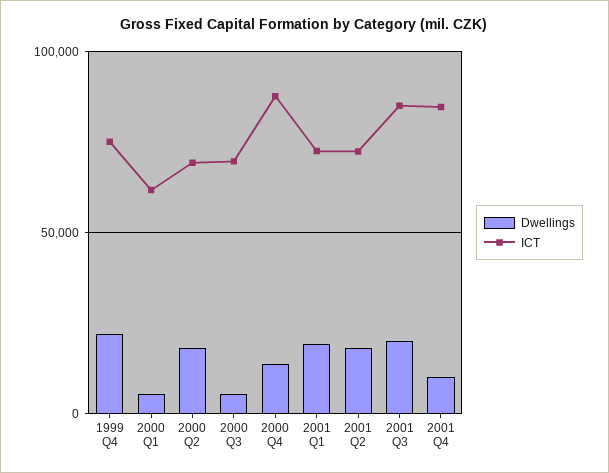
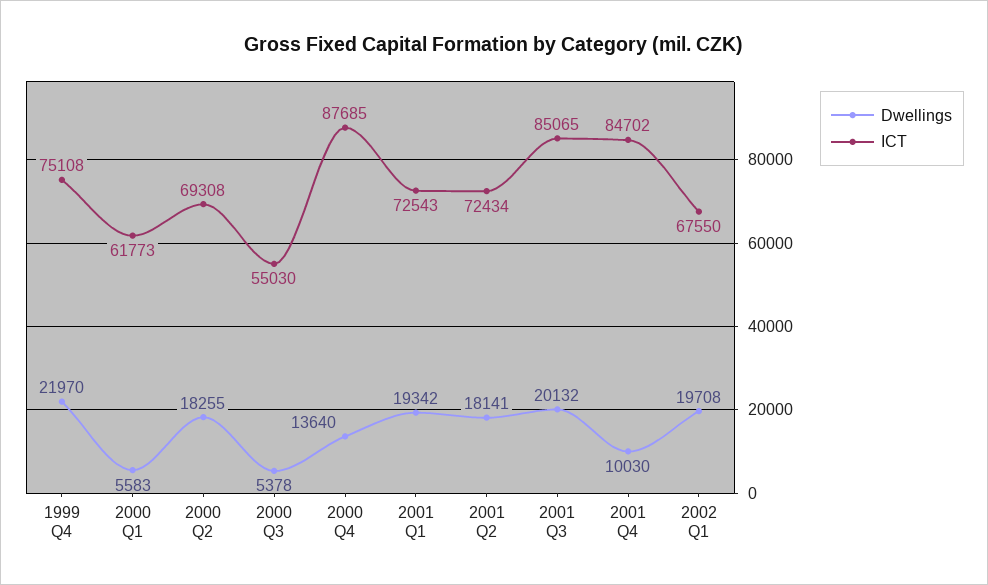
ICT, 2000 Q3: 70000 -> 55030
Dwellings, 2002 Q1: none -> 19708
ICT, 2002 Q1: none -> 67550

